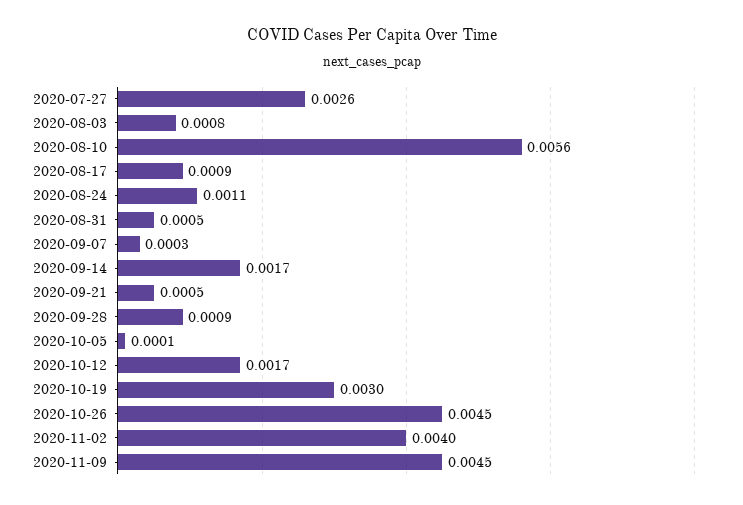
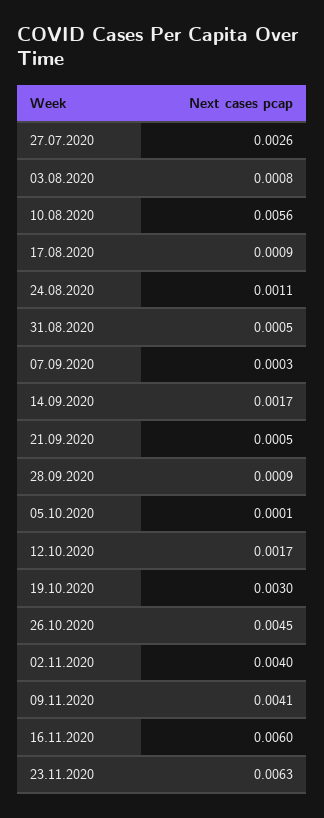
2020-11-09: 0.0045 -> 0.0041
16.11.2020: none -> 0.006
23.11.2020: none -> 0.0063

